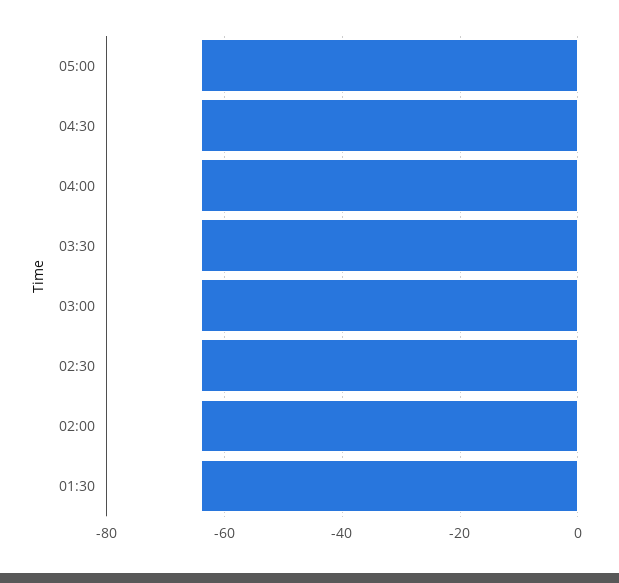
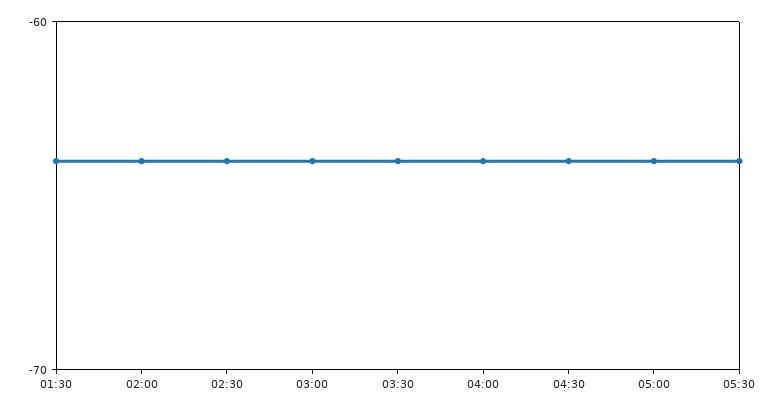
05:30: none -> -64

